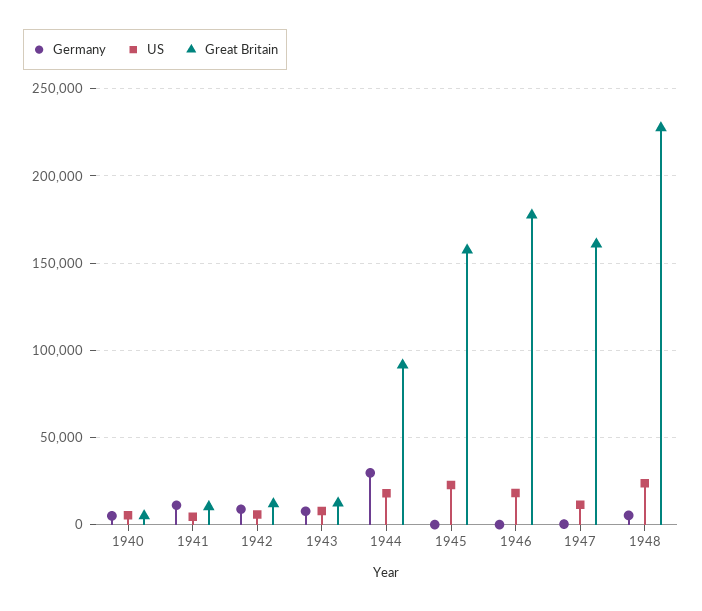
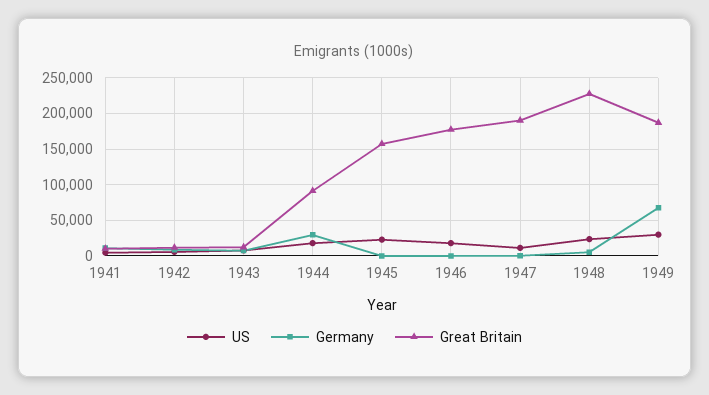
Germany, 1940: 5000 -> none
US, 1940: 5000 -> none
Great Britain, 1940: 5000 -> none
Great Britain, 1947: 160000 -> 190000
US, 1949: none -> 30000
Germany, 1949: none -> 70000
Great Britain, 1949: none -> 190000

